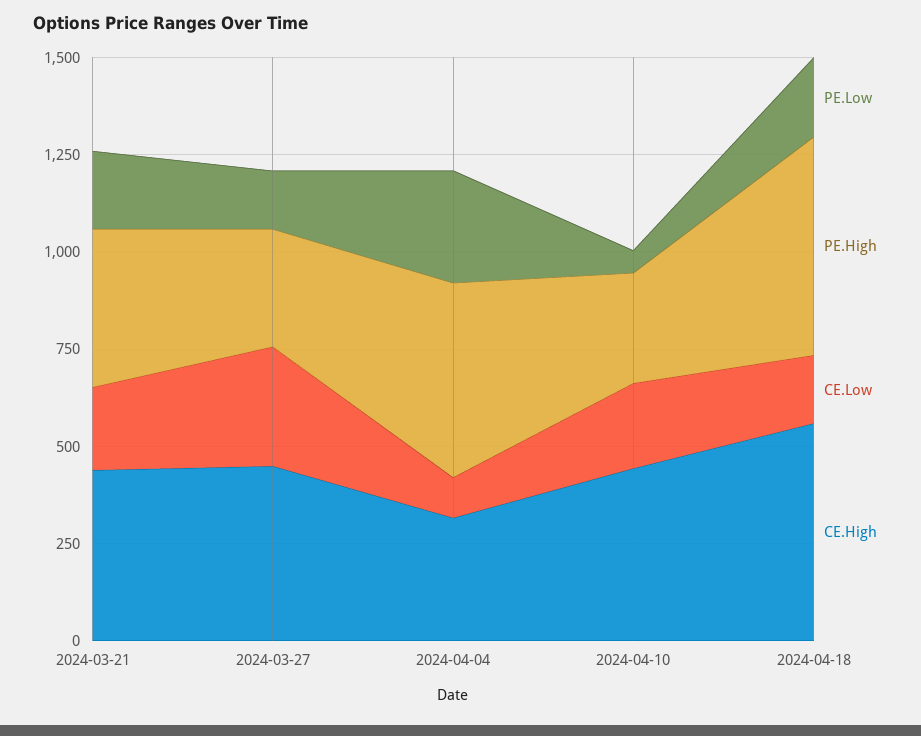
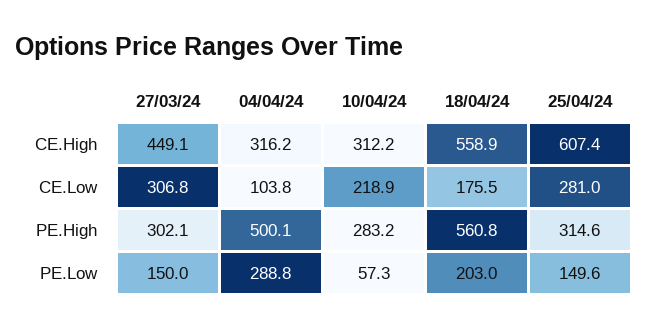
PE.Low, 2024-03-21: 200 -> none
PE.High, 2024-03-21: 400 -> none
CE.Low, 2024-03-21: 200 -> none
CE.High, 2024-03-21: 450 -> none
CE.High, 2024-04-10: 450 -> 312.2
CE.High, 25/04/24: none -> 607.4
CE.Low, 25/04/24: none -> 281
PE.High, 25/04/24: none -> 314.6
PE.Low, 25/04/24: none -> 149.6

